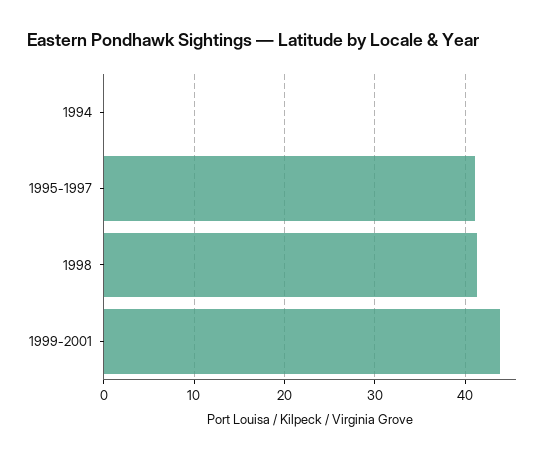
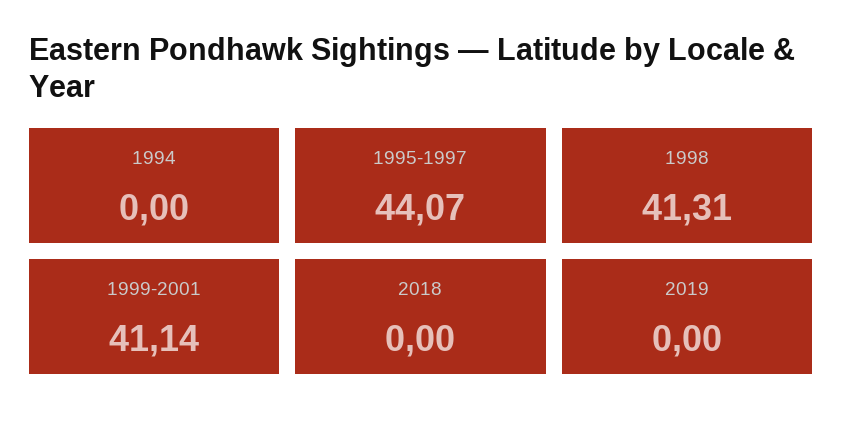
1995-1997: 41 -> 44.07
1999-2001: 44 -> 41.14
2018: none -> 0
2019: none -> 0

